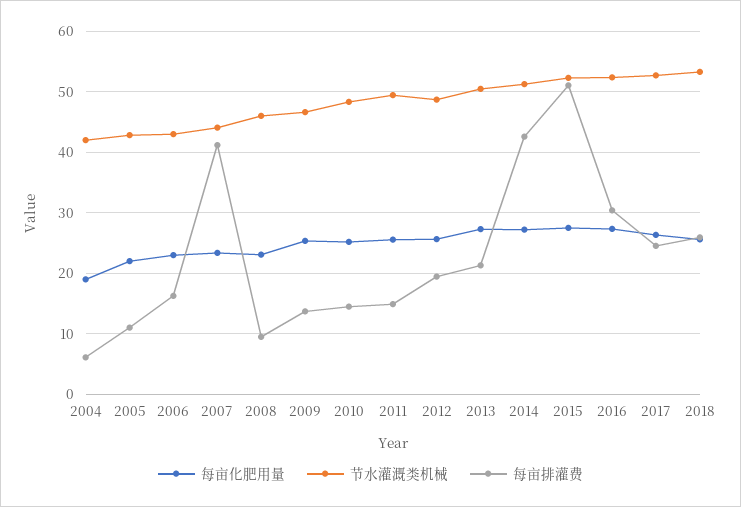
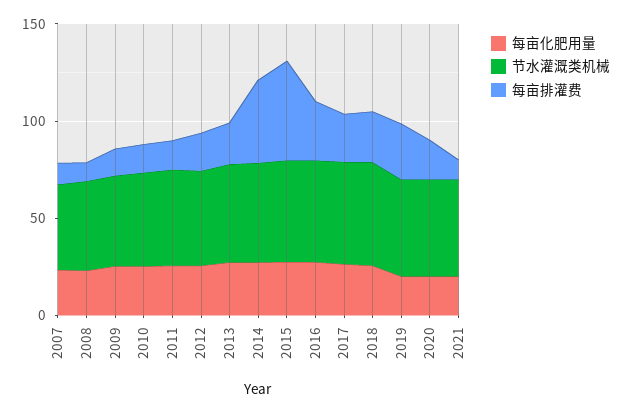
每亩化肥用量, 2004: 19 -> none
节水灌溉类机械, 2004: 42 -> none
每亩排灌费, 2004: 6 -> none
每亩化肥用量, 2005: 22 -> none
节水灌溉类机械, 2005: 43 -> none
每亩排灌费, 2005: 11 -> none
每亩化肥用量, 2006: 23 -> none
节水灌溉类机械, 2006: 43 -> none
每亩排灌费, 2006: 16 -> none
每亩排灌费, 2007: 41 -> 10
每亩化肥用量, 2019: none -> 20
节水灌溉类机械, 2019: none -> 50
每亩排灌费, 2019: none -> 30
每亩化肥用量, 2020: none -> 20
节水灌溉类机械, 2020: none -> 50
每亩排灌费, 2020: none -> 20
每亩化肥用量, 2021: none -> 20
节水灌溉类机械, 2021: none -> 50
每亩排灌费, 2021: none -> 10

